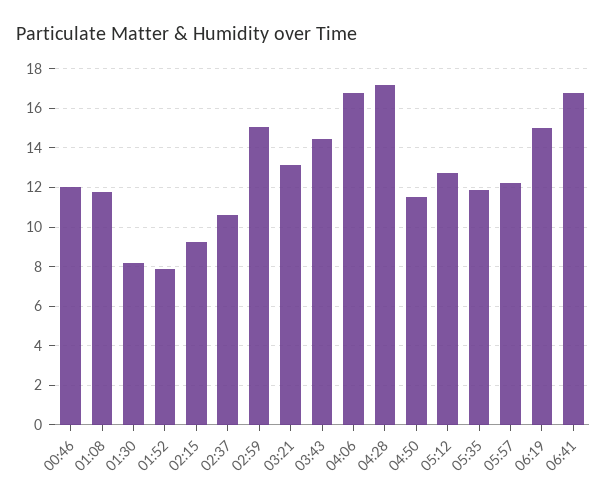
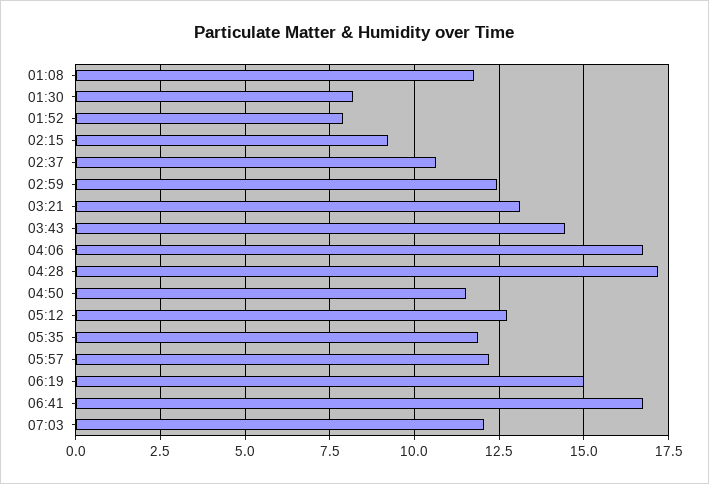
00:46: 12 -> none
02:59: 15 -> 12.5
07:03: none -> 12

